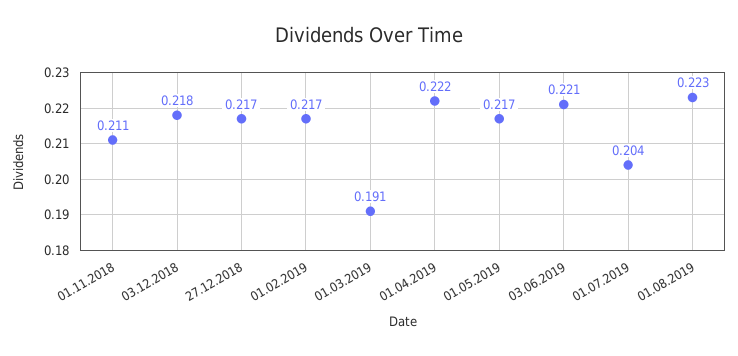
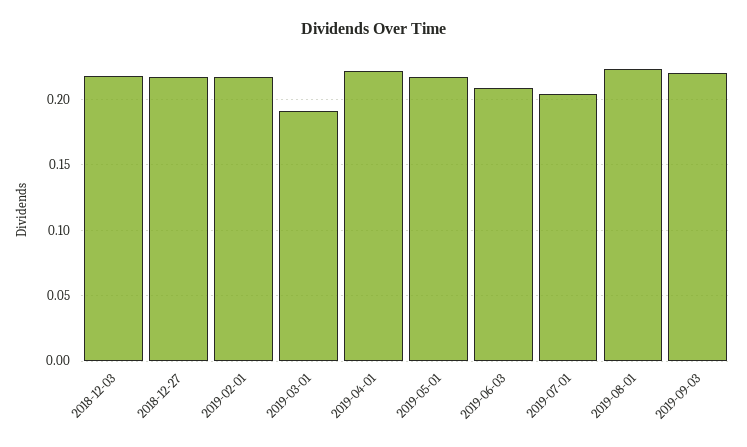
01.11.2018: 0.211 -> none
03.06.2019: 0.221 -> 0.21
2019-09-03: none -> 0.22

